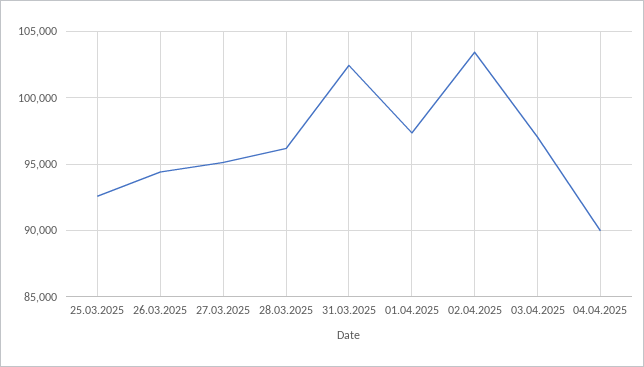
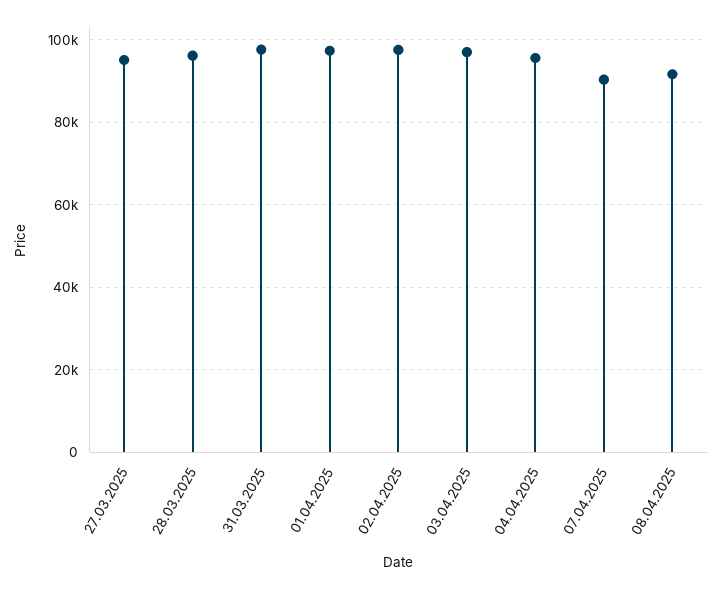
25.03.2025: 92500 -> none
26.03.2025: 94500 -> none
31.03.2025: 102500 -> 98000
02.04.2025: 103500 -> 98000
04.04.2025: 90000 -> 96000
07.04.2025: none -> 90000
08.04.2025: none -> 92000

